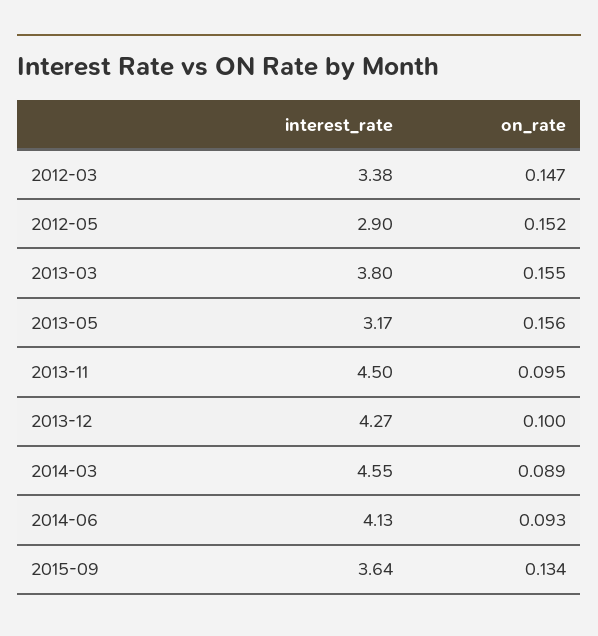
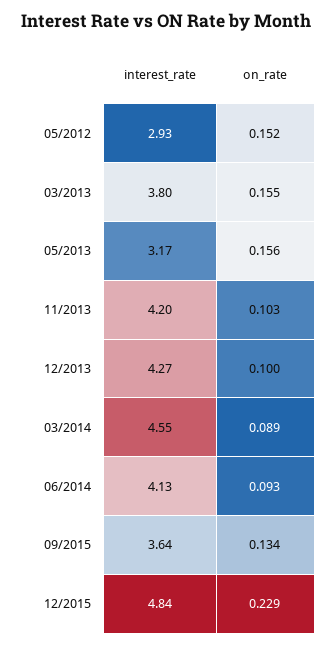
interest_rate, 2012-03: 3.38 -> none
on_rate, 2012-03: 0.147 -> none
interest_rate, 2012-05: 2.9 -> 2.93
interest_rate, 2013-11: 4.5 -> 4.2
on_rate, 2013-11: 0.095 -> 0.103
interest_rate, 12/2015: none -> 4.84
on_rate, 12/2015: none -> 0.229

